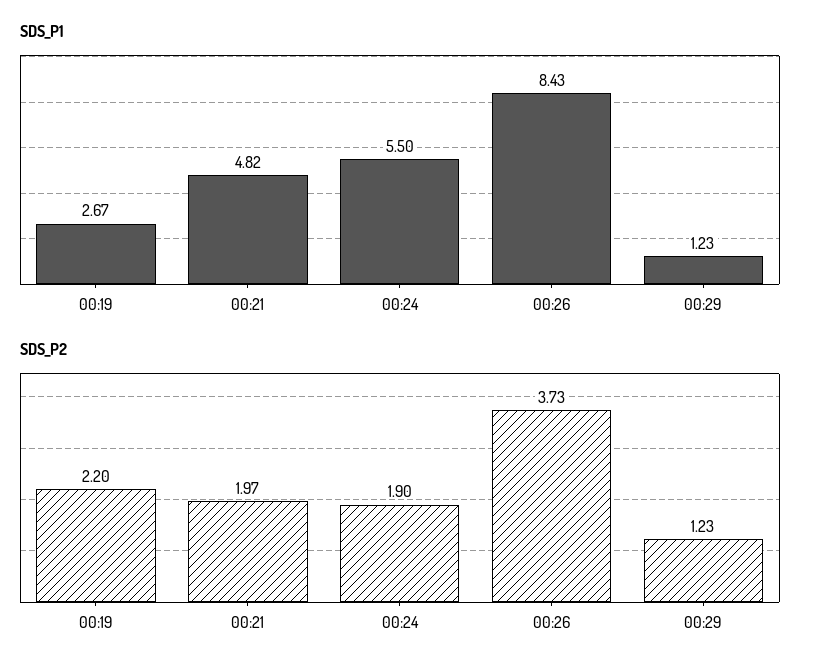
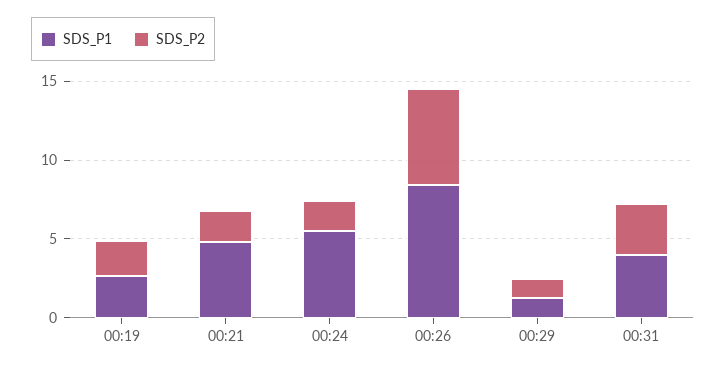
SDS_P2, 00:26: 3.73 -> 6
SDS_P1, 00:31: none -> 4
SDS_P2, 00:31: none -> 3

